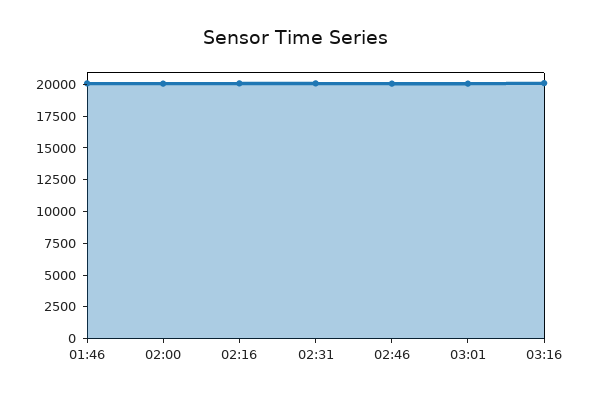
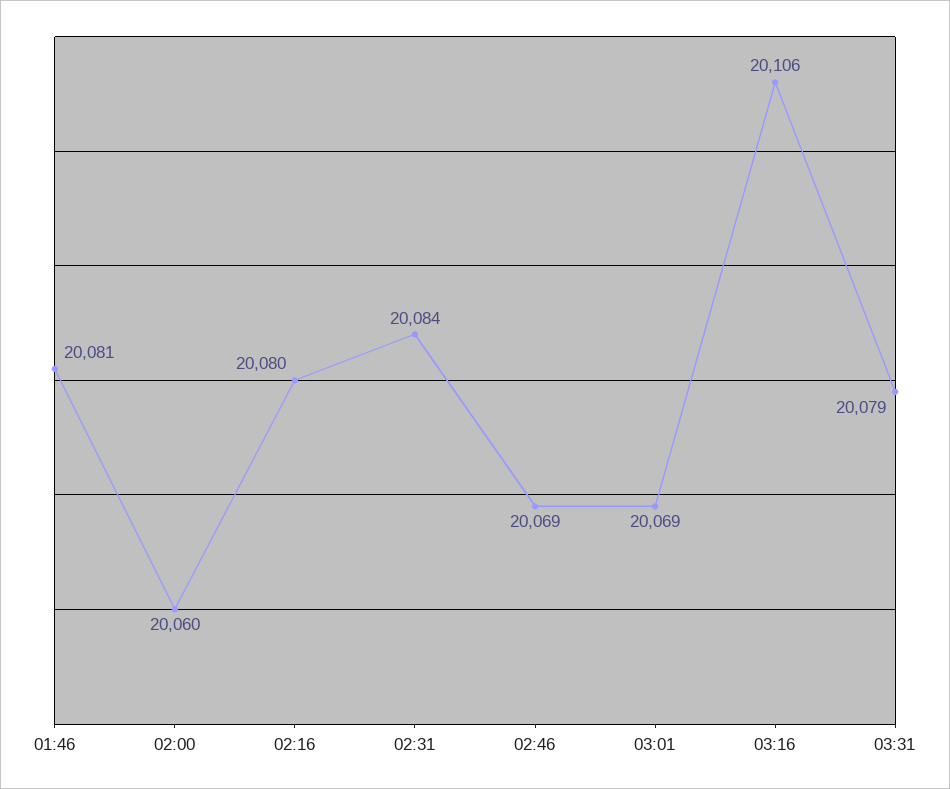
03:31: none -> 20079

